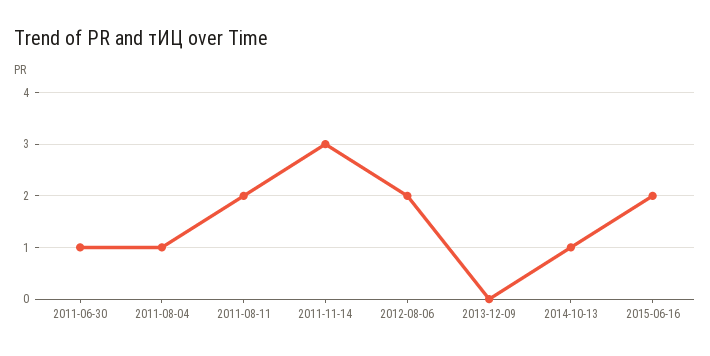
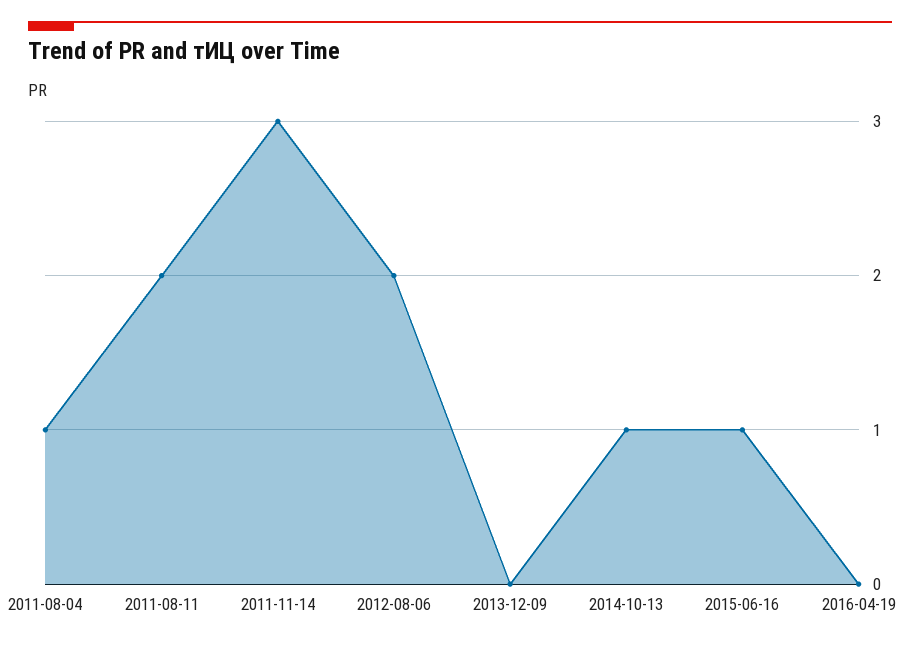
2011-06-30: 1 -> none
2015-06-16: 2 -> 1
2016-04-19: none -> 0

